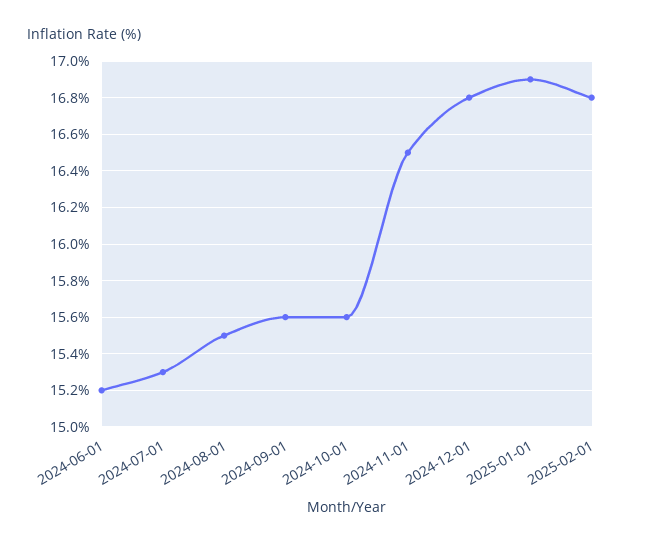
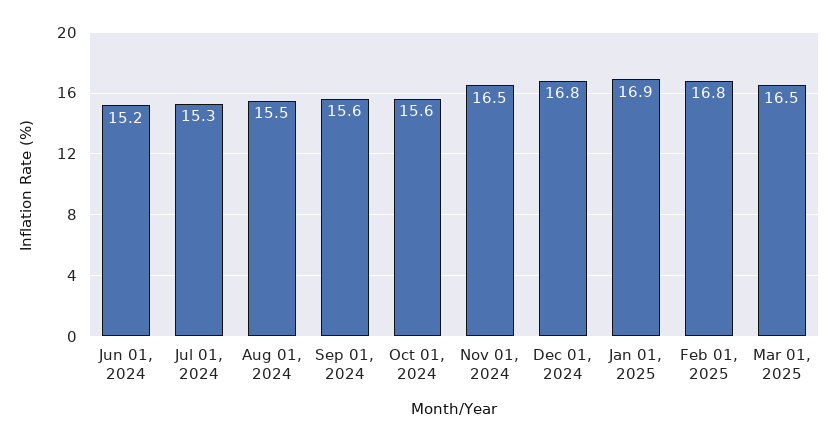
Mar 01, 2025: none -> 16.5

